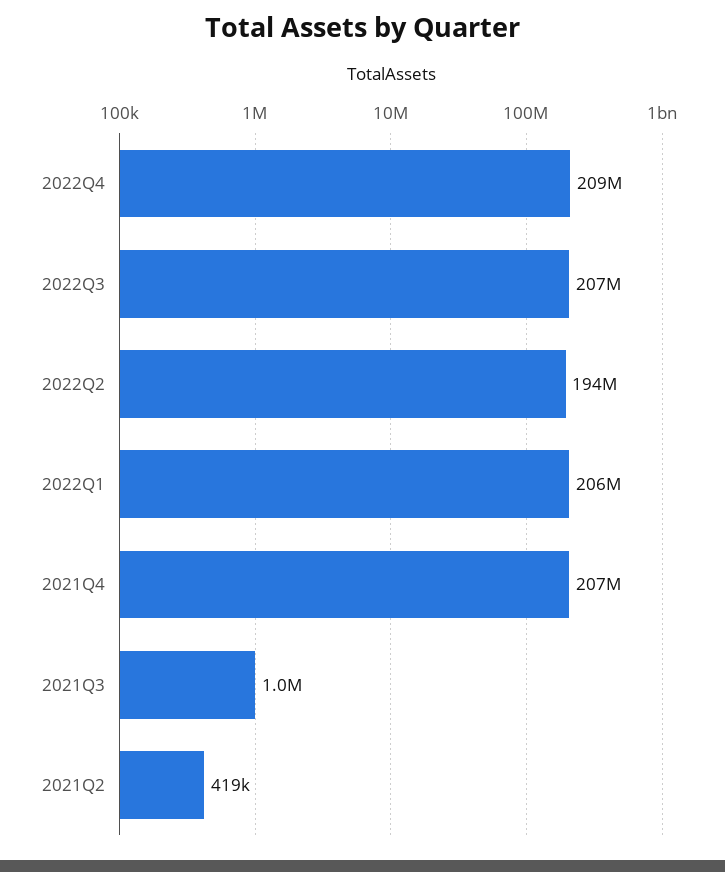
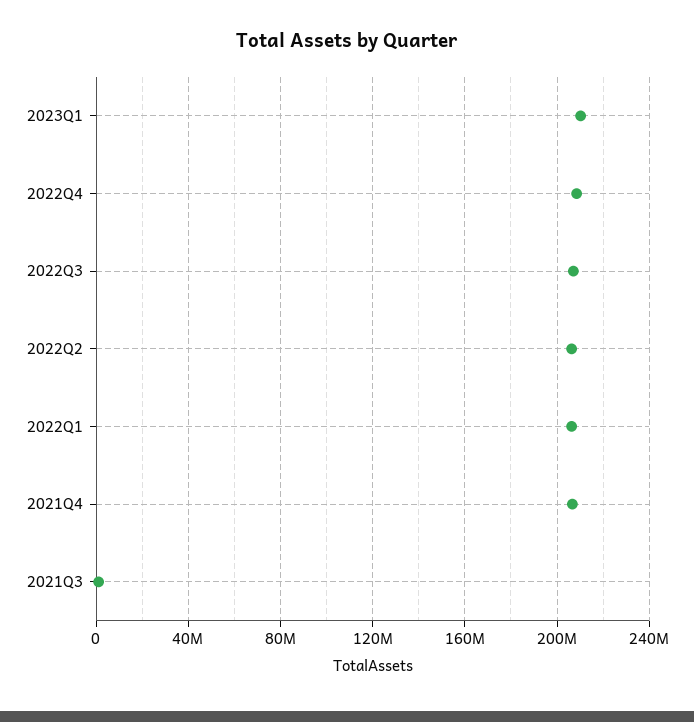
2022Q2: 194000000 -> 205000000
2021Q2: 419000 -> none
2023Q1: none -> 210000000

